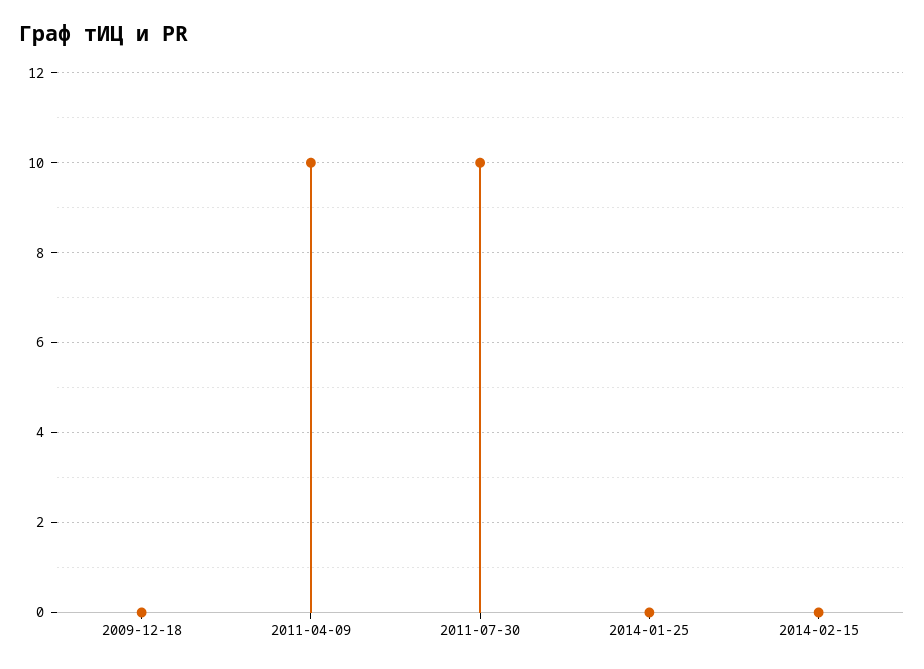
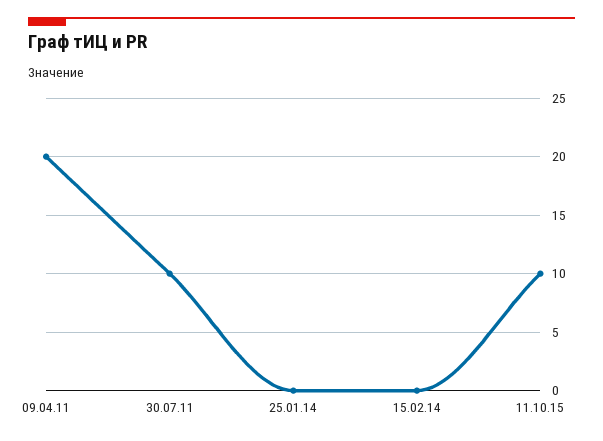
2009-12-18: 0 -> none
2011-04-09: 10 -> 20
11.10.15: none -> 10

